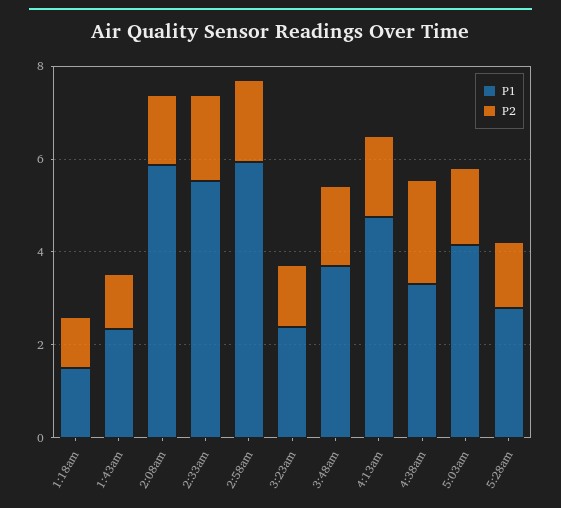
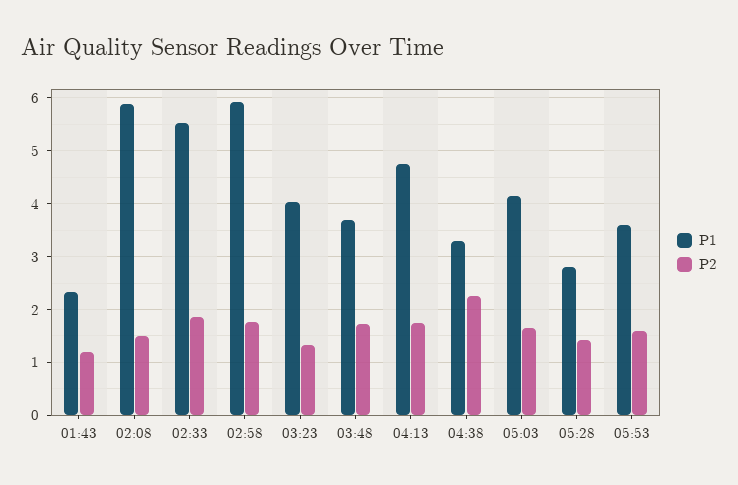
P1, 1:18am: 1.5 -> none
P2, 1:18am: 1 -> none
P1, 3:23am: 2.5 -> 4
P1, 05:53: none -> 3.6
P2, 05:53: none -> 1.6

